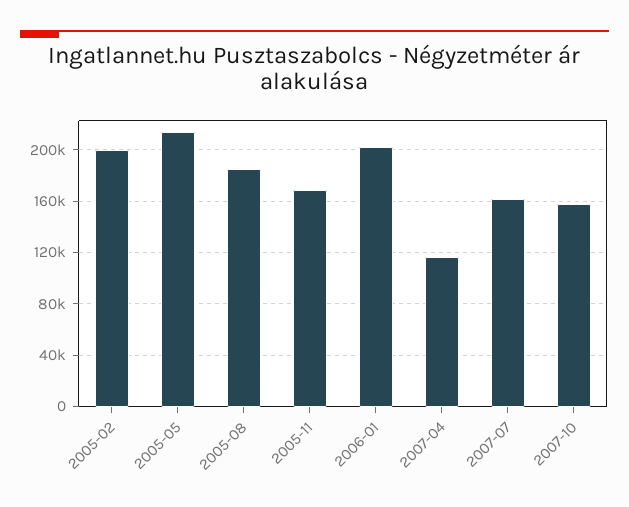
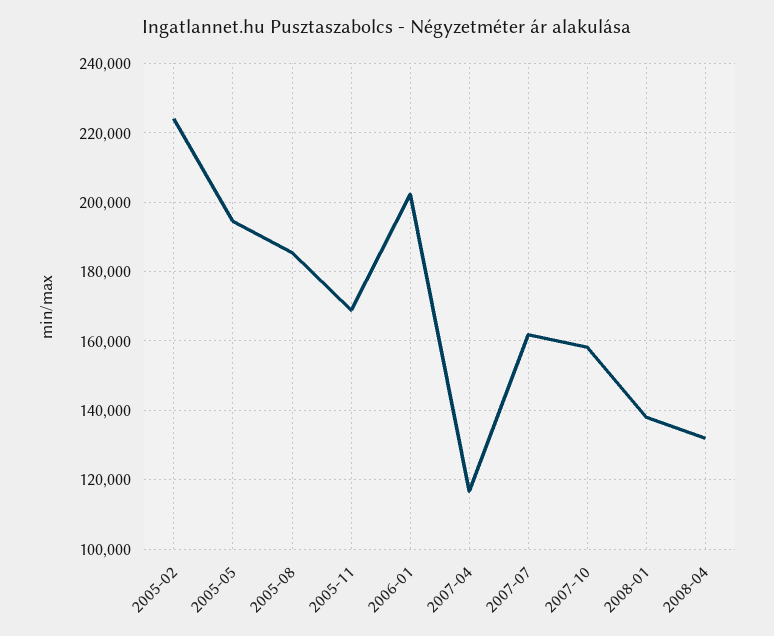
2005-02: 200000 -> 224000
2005-05: 215000 -> 194000
2008-01: none -> 138000
2008-04: none -> 132000

